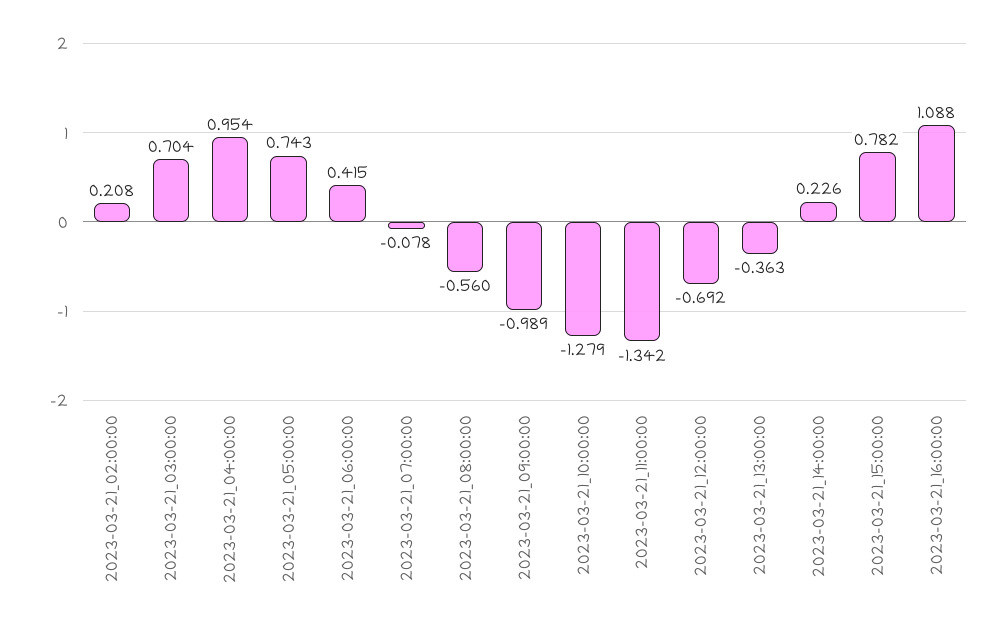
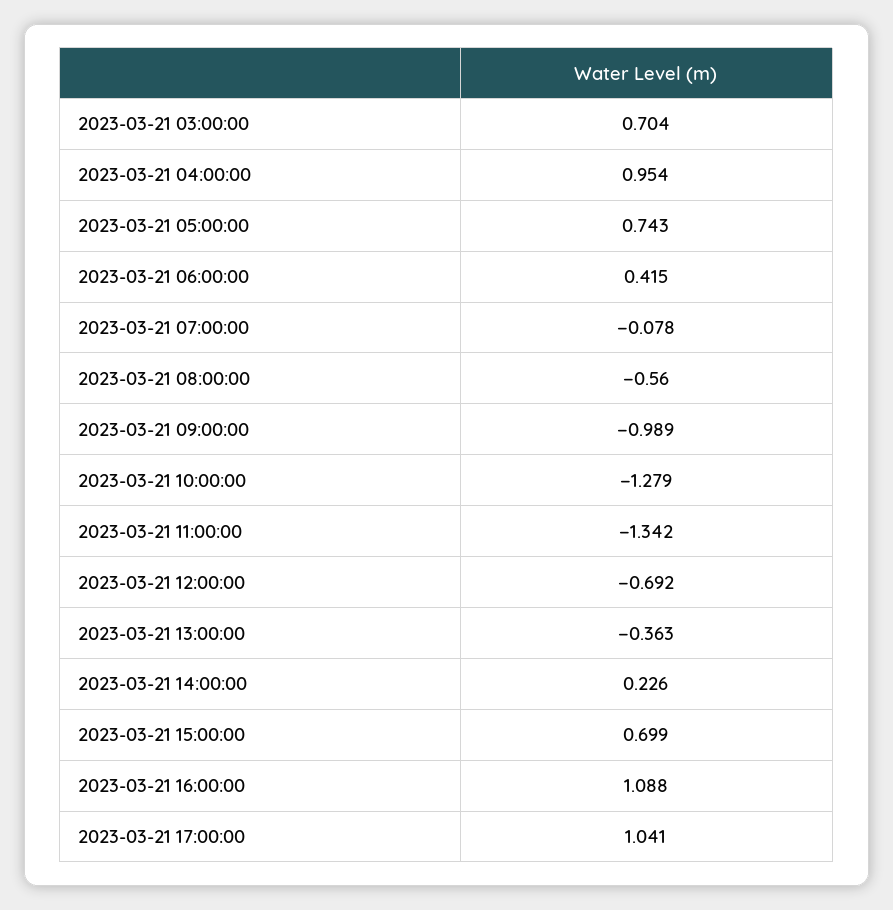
2023-03-21_02:00:00: 0.208 -> none
2023-03-21_15:00:00: 0.782 -> 0.699
2023-03-21 17:00:00: none -> 1.041

